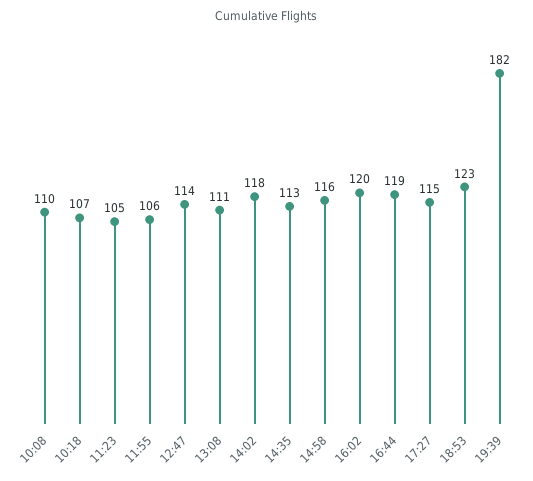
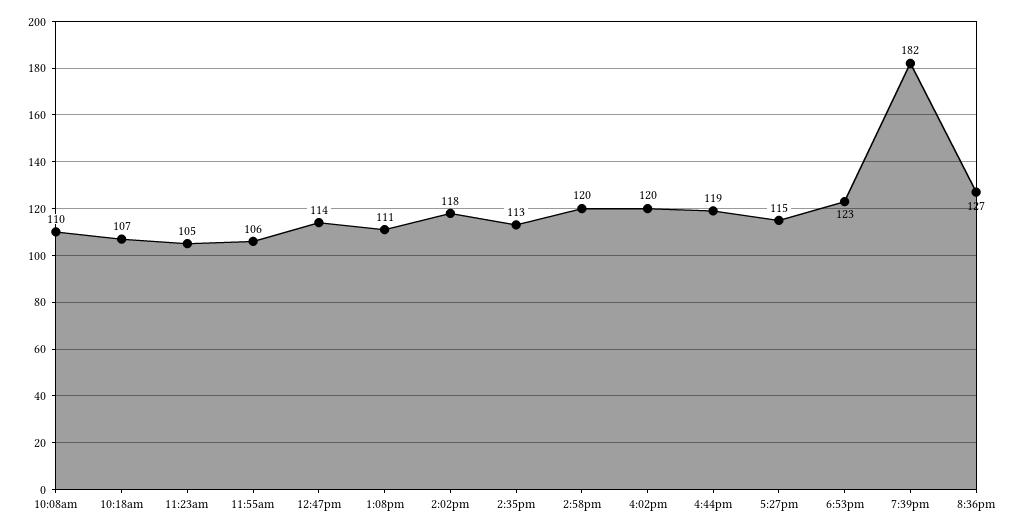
14:58: 116 -> 120
8:36pm: none -> 127

